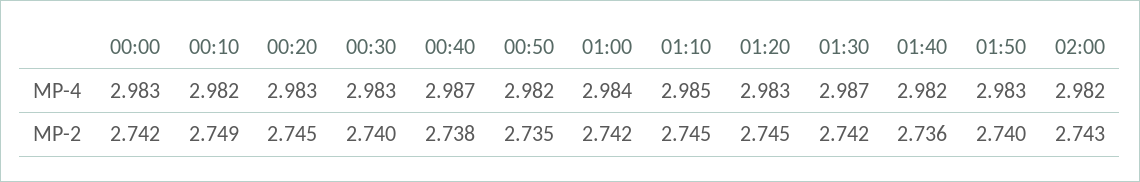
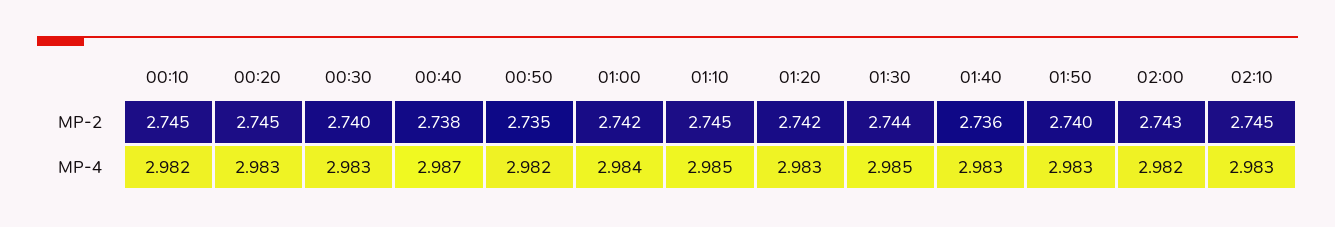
00:00, MP-4: 2.983 -> none
01:30, MP-4: 2.987 -> 2.985
01:40, MP-4: 2.982 -> 2.983
00:00, MP-2: 2.742 -> none
00:10, MP-2: 2.749 -> 2.745
01:20, MP-2: 2.745 -> 2.742
01:30, MP-2: 2.742 -> 2.744
02:10, MP-2: none -> 2.745
02:10, MP-4: none -> 2.983

